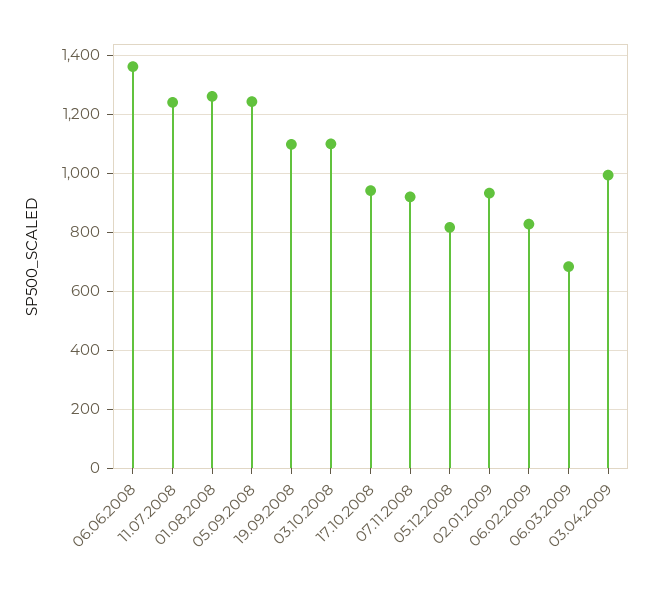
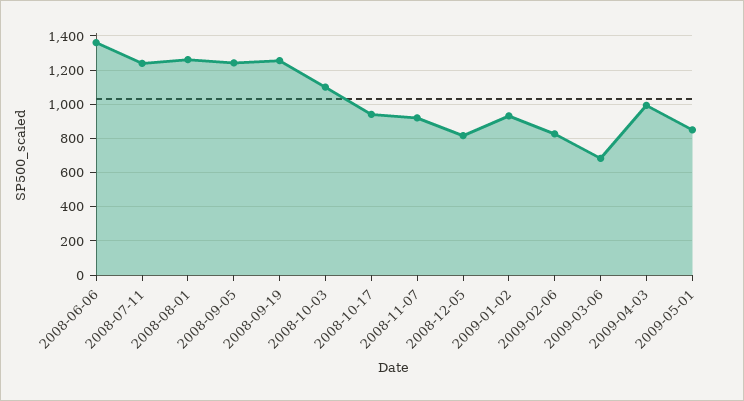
19.09.2008: 1100 -> 1250
2009-05-01: none -> 850

